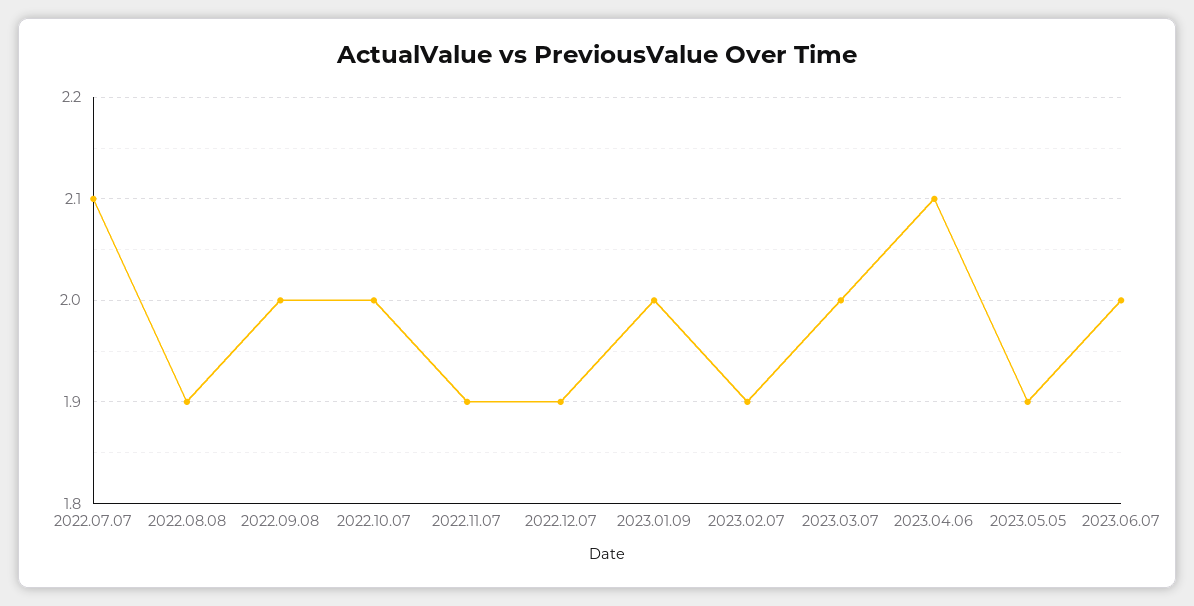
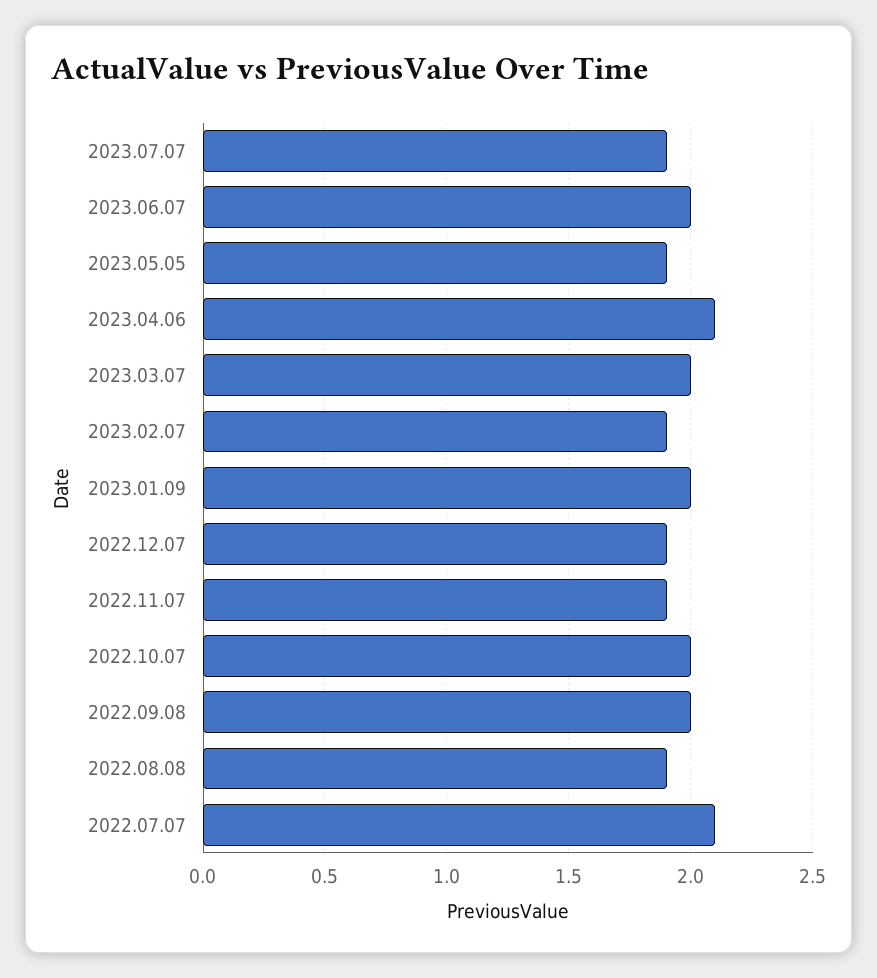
2023.07.07: none -> 1.9

